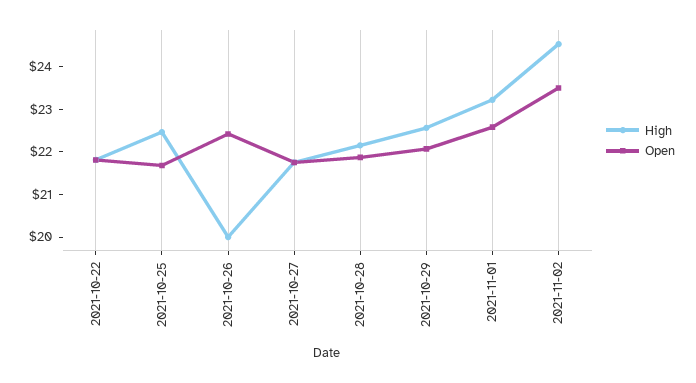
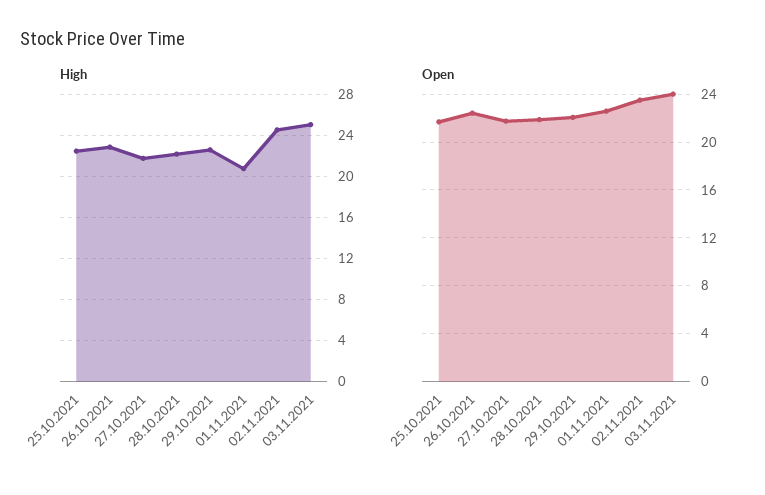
High, 2021-10-22: 21.8 -> none
Open, 2021-10-22: 21.8 -> none
High, 2021-10-26: 20 -> 23
High, 2021-11-01: 23.2 -> 21
High, 03.11.2021: none -> 25
Open, 03.11.2021: none -> 24

